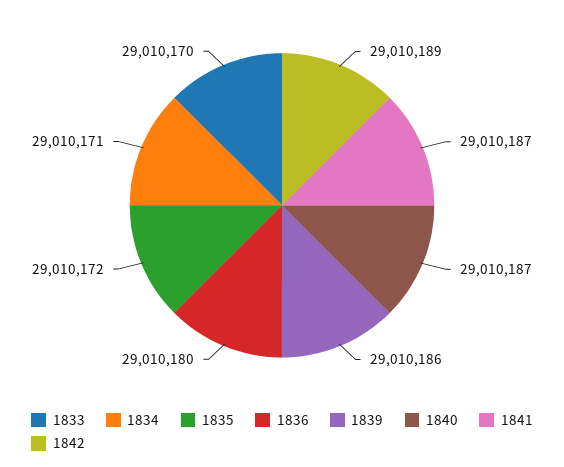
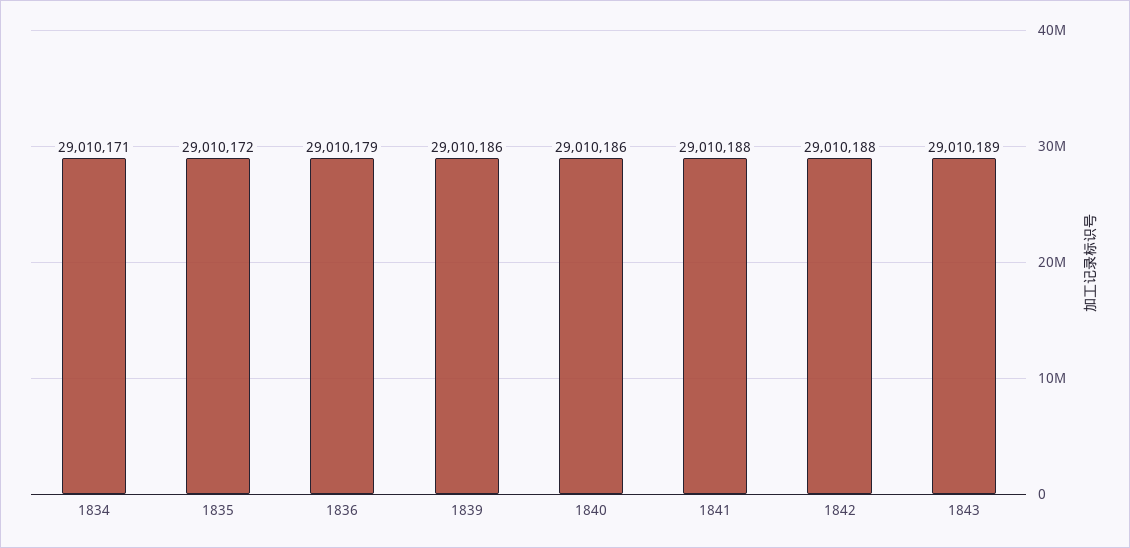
1833: 29010170 -> none
1836: 29010180 -> 29010179
1840: 29010187 -> 29010186
1841: 29010187 -> 29010188
1842: 29010189 -> 29010188
1843: none -> 29010189

